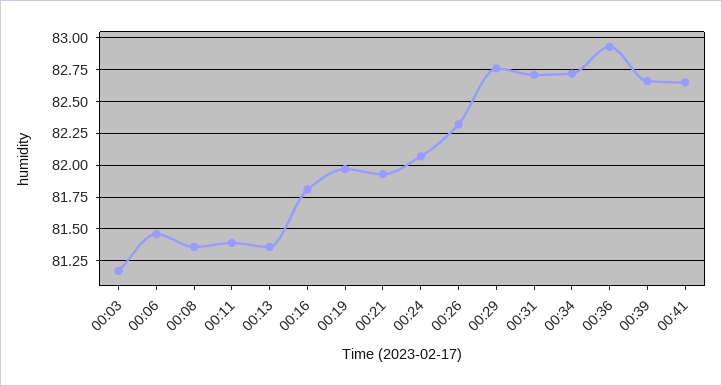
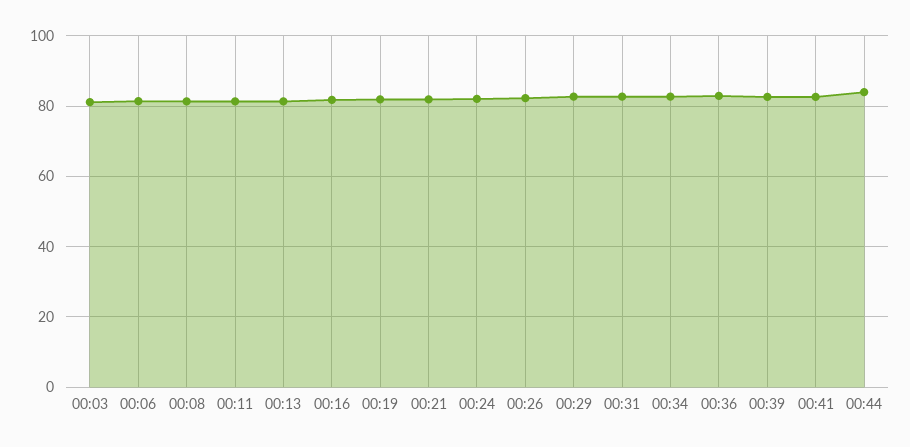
00:44: none -> 84

